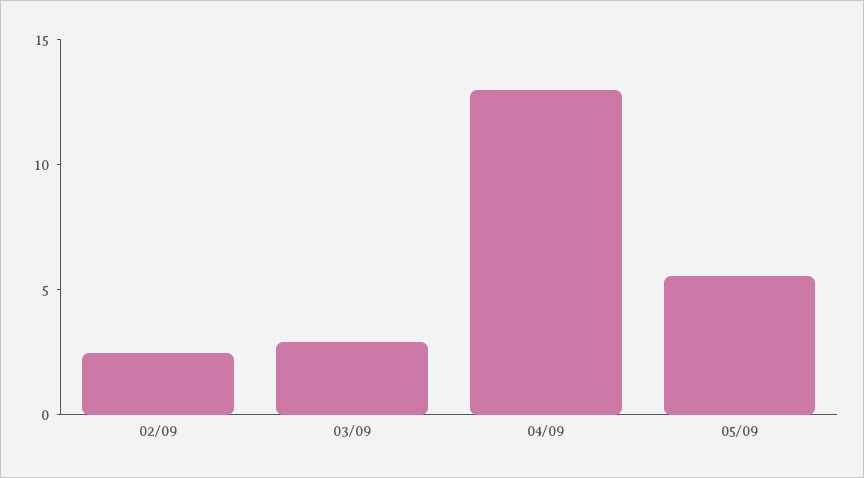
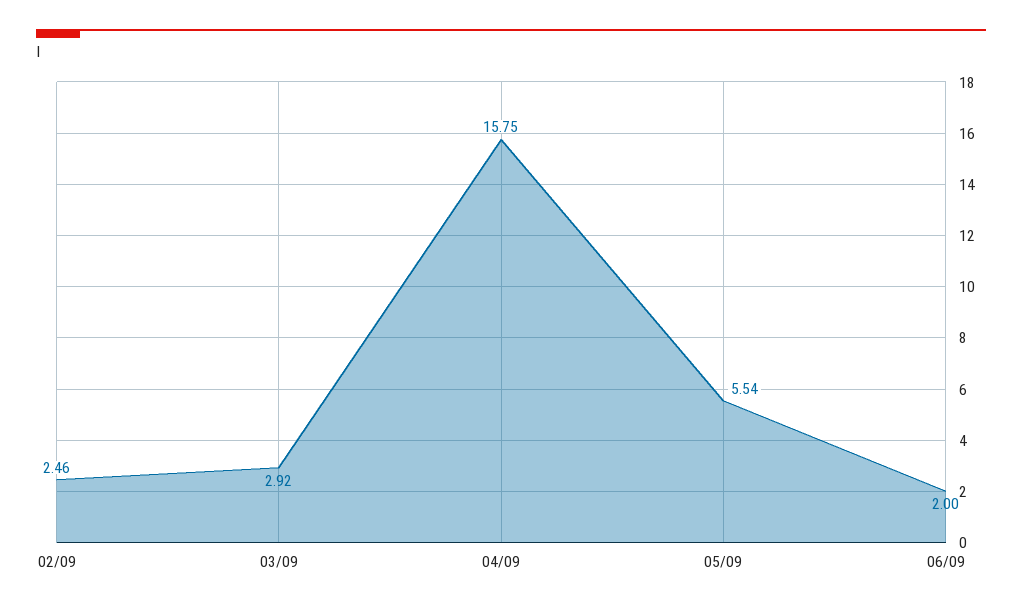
04/09: 13 -> 15.75
06/09: none -> 2

